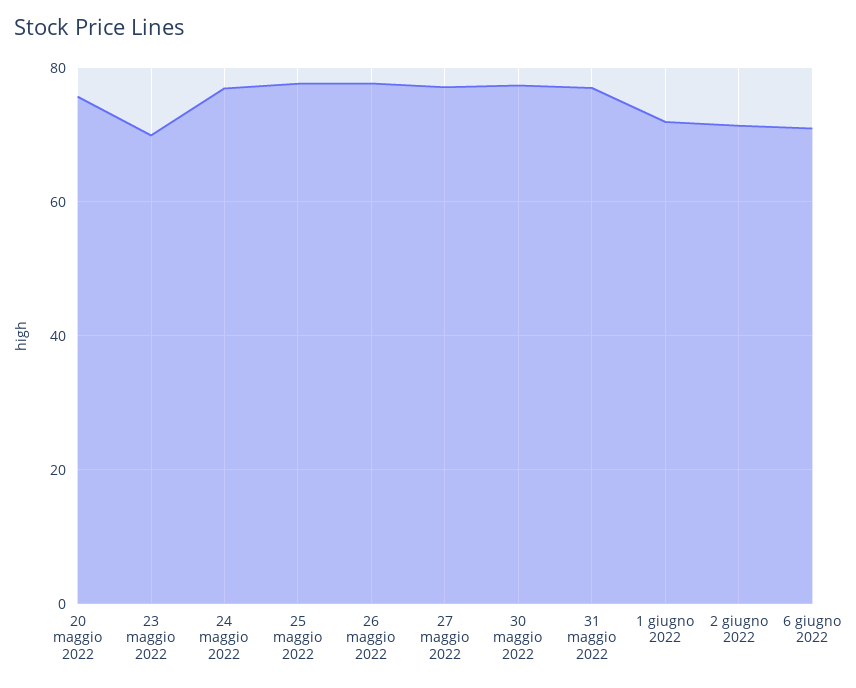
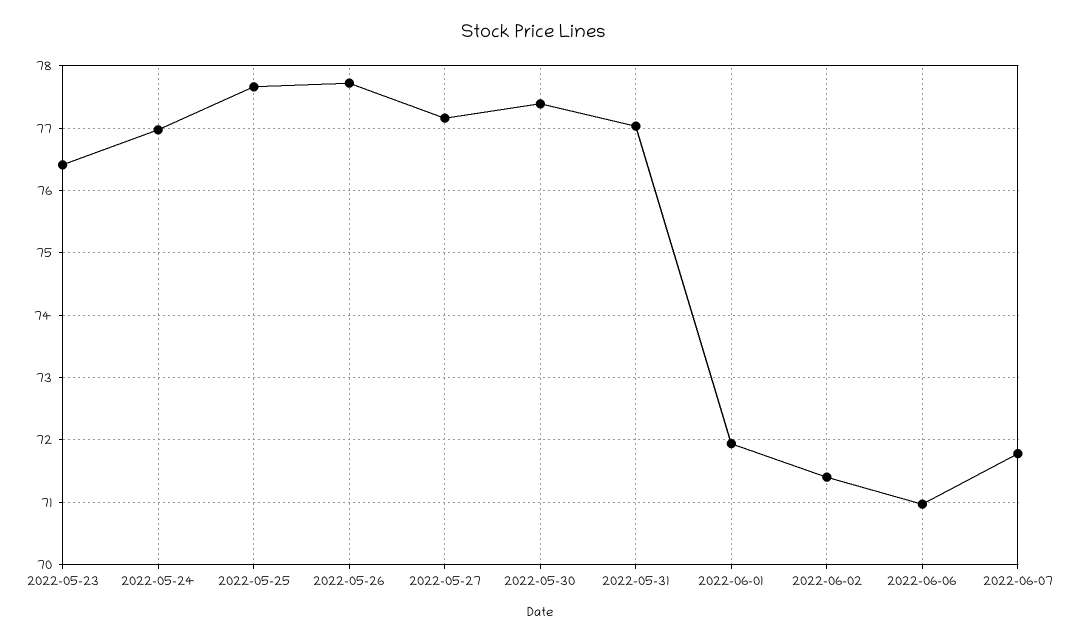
20 maggio 2022: 76 -> none
23 maggio 2022: 70 -> 76.4
2022-06-07: none -> 71.8

